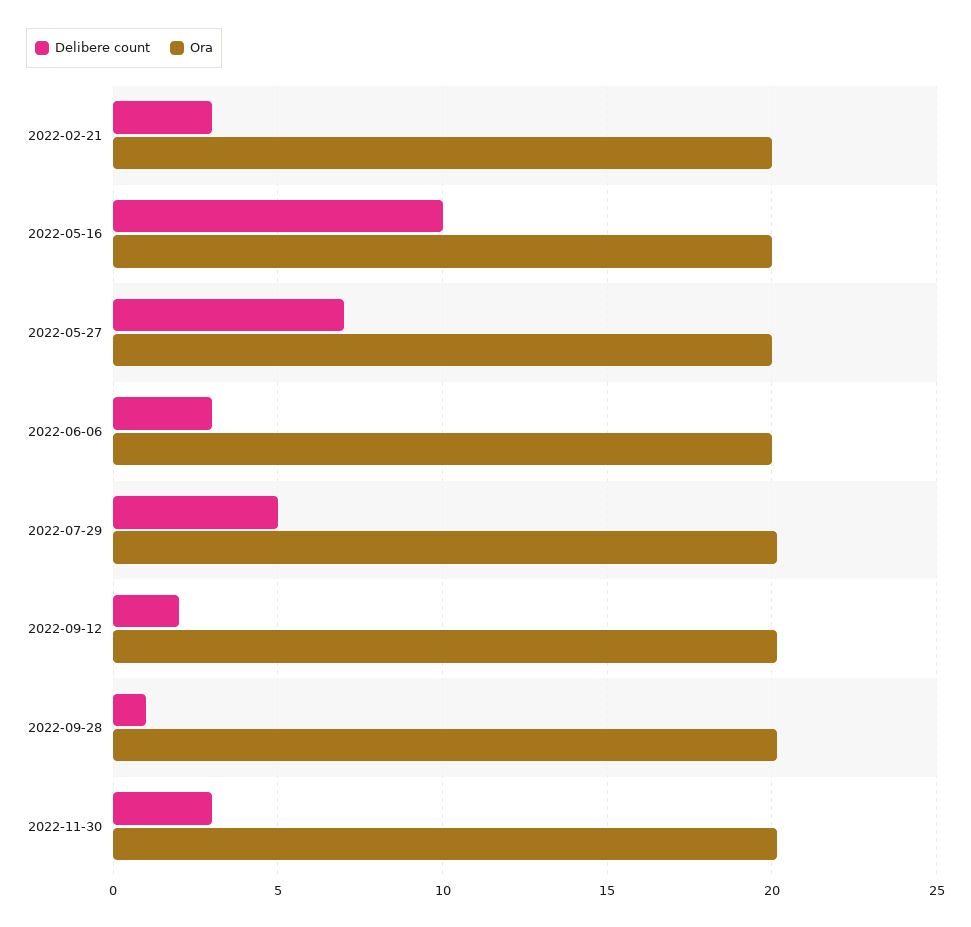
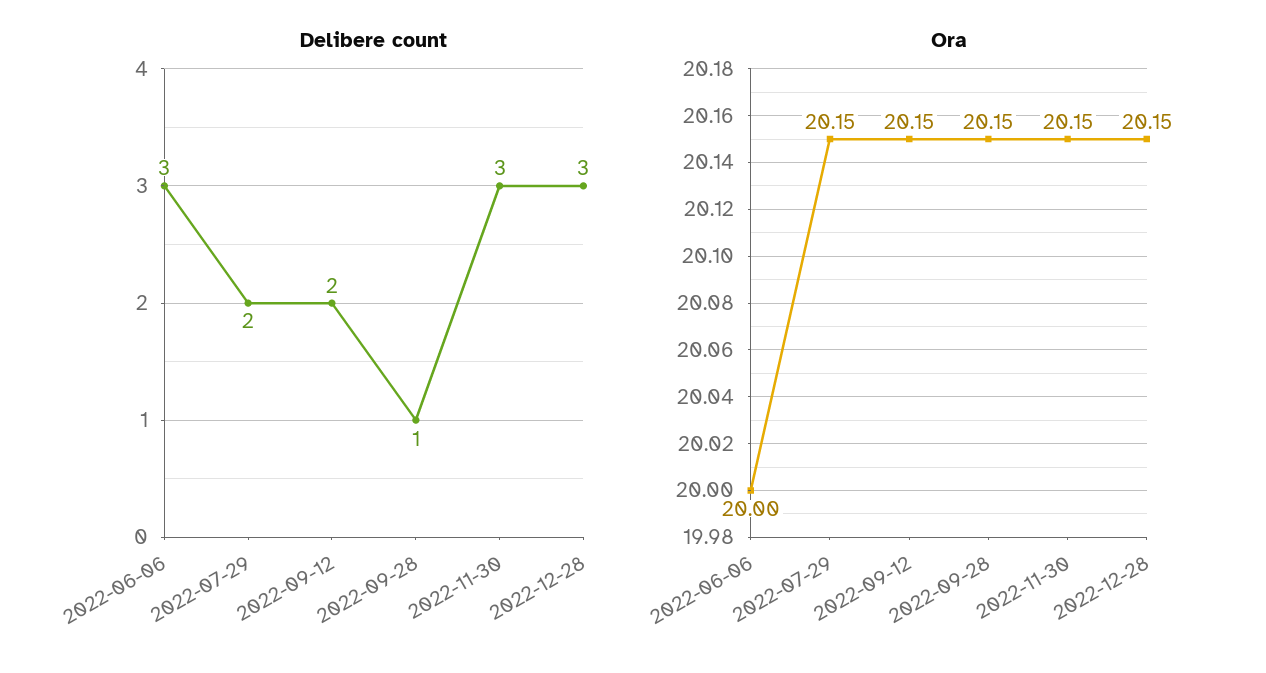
Delibere count, 2022-02-21: 3 -> none
Ora, 2022-02-21: 20 -> none
Delibere count, 2022-05-16: 10 -> none
Ora, 2022-05-16: 20 -> none
Delibere count, 2022-05-27: 7 -> none
Ora, 2022-05-27: 20 -> none
Delibere count, 2022-07-29: 5 -> 2
Delibere count, 2022-12-28: none -> 3
Ora, 2022-12-28: none -> 20.15

